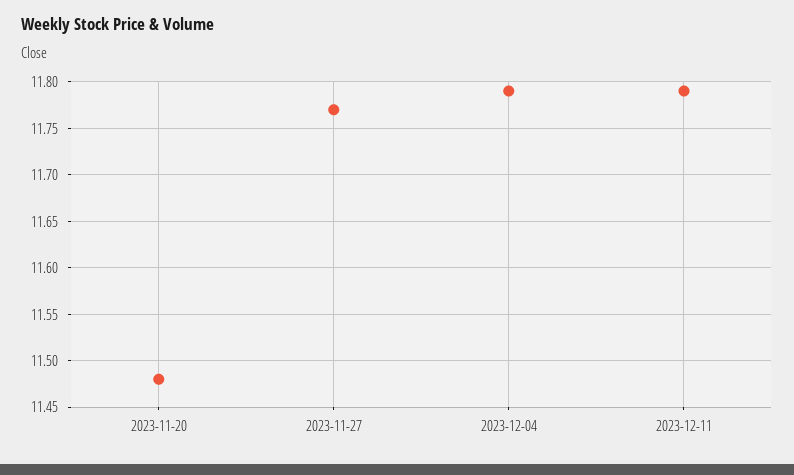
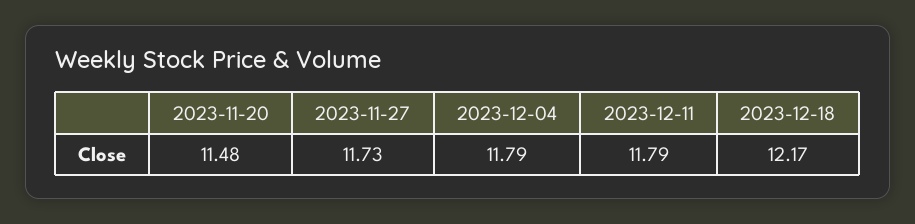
2023-11-27: 11.77 -> 11.73
2023-12-18: none -> 12.17

